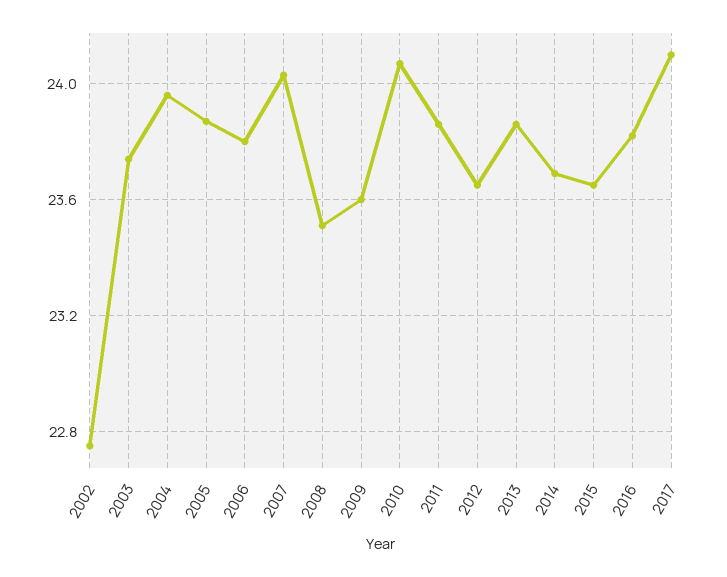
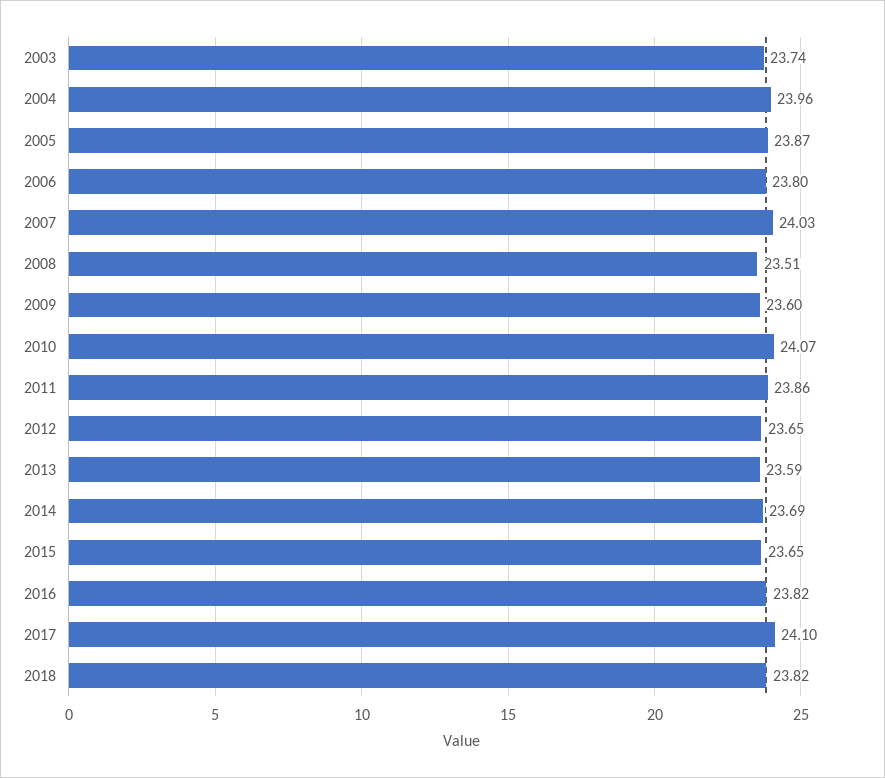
2002: 22.75 -> none
2013: 23.85 -> 23.59
2018: none -> 23.82

